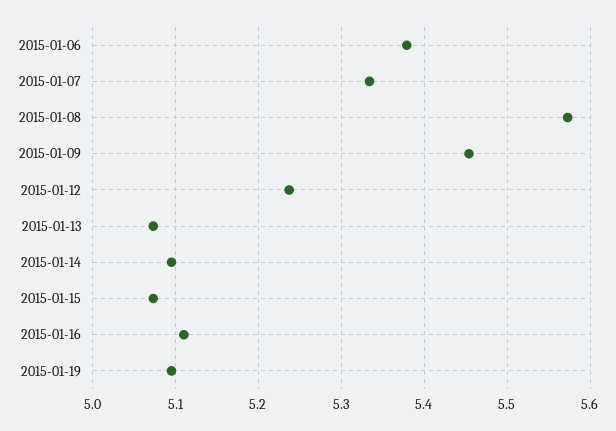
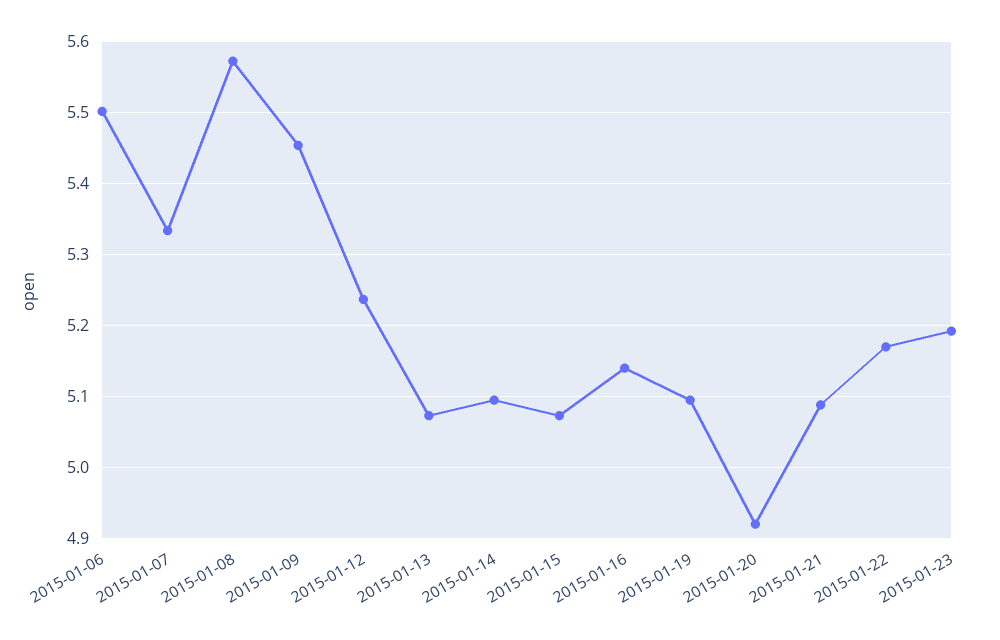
2015-01-06: 5.38 -> 5.5
2015-01-16: 5.11 -> 5.14
2015-01-20: none -> 4.92
2015-01-21: none -> 5.09
2015-01-22: none -> 5.17
2015-01-23: none -> 5.19

